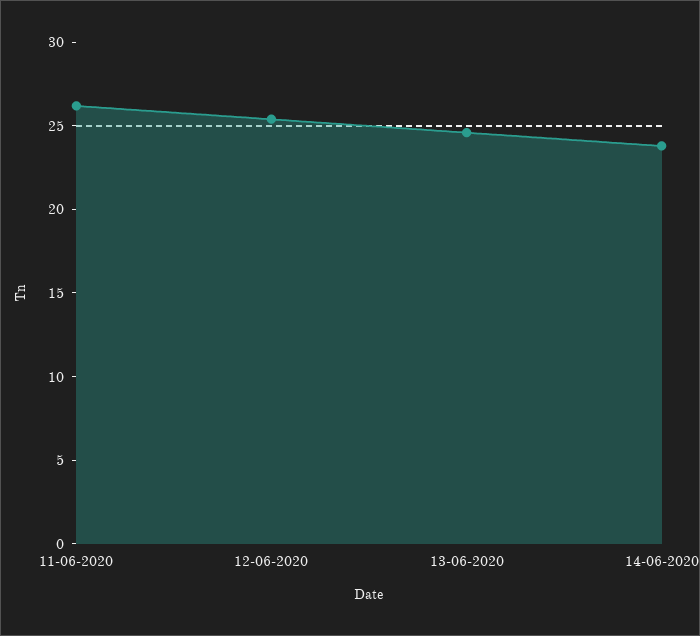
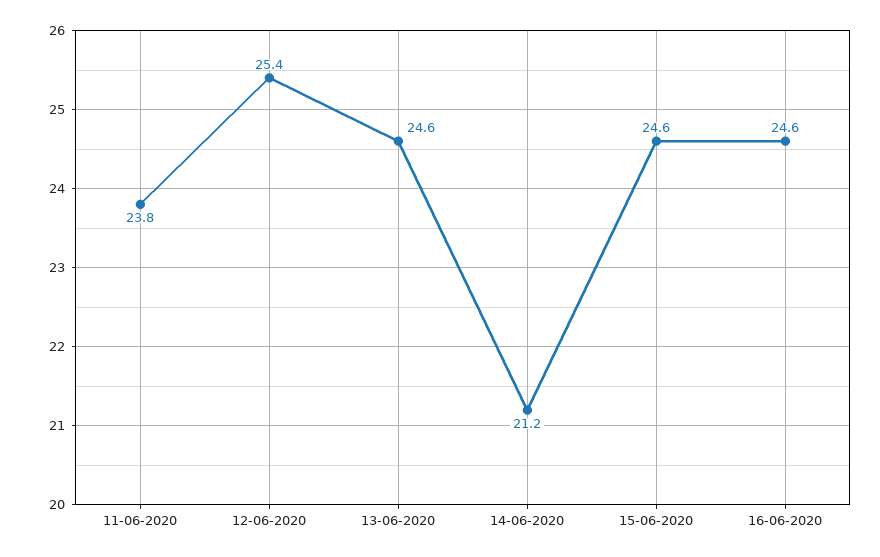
11-06-2020: 26 -> 23.8
14-06-2020: 24 -> 21.2
15-06-2020: none -> 24.6
16-06-2020: none -> 24.6

